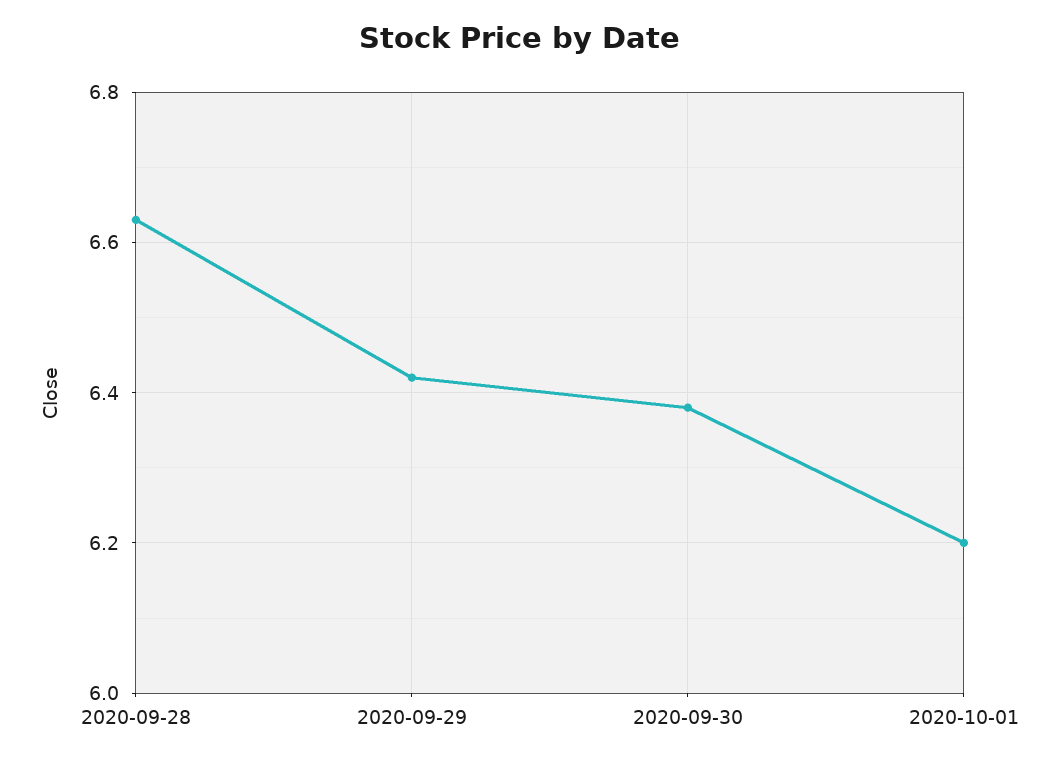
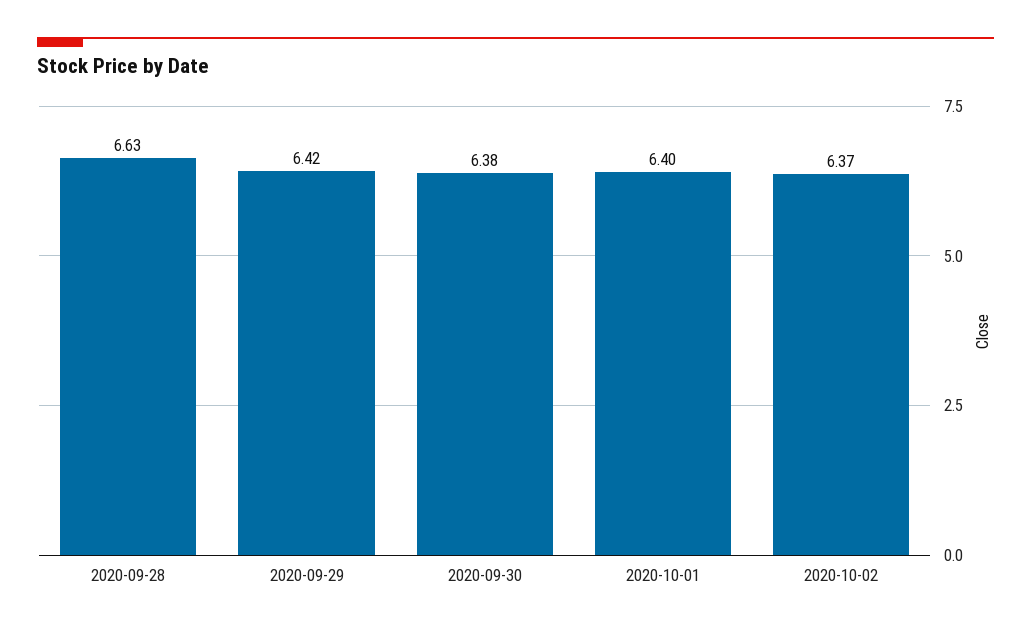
2020-10-01: 6.2 -> 6.4
2020-10-02: none -> 6.37

